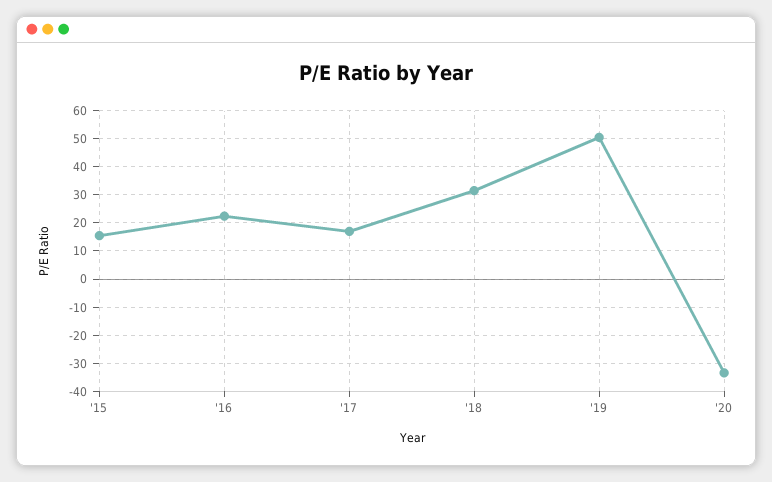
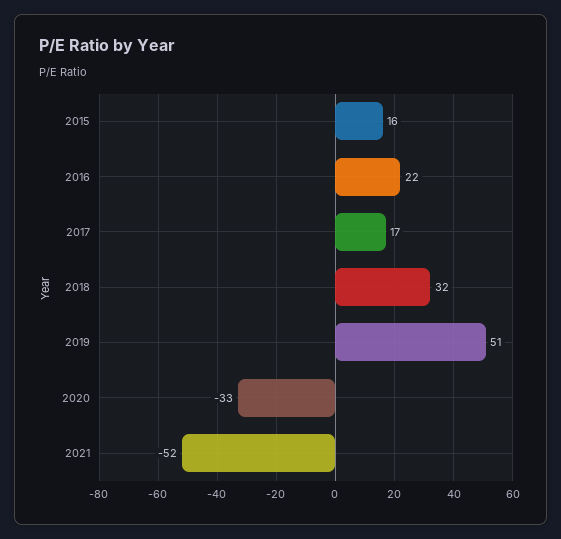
2021: none -> -52

